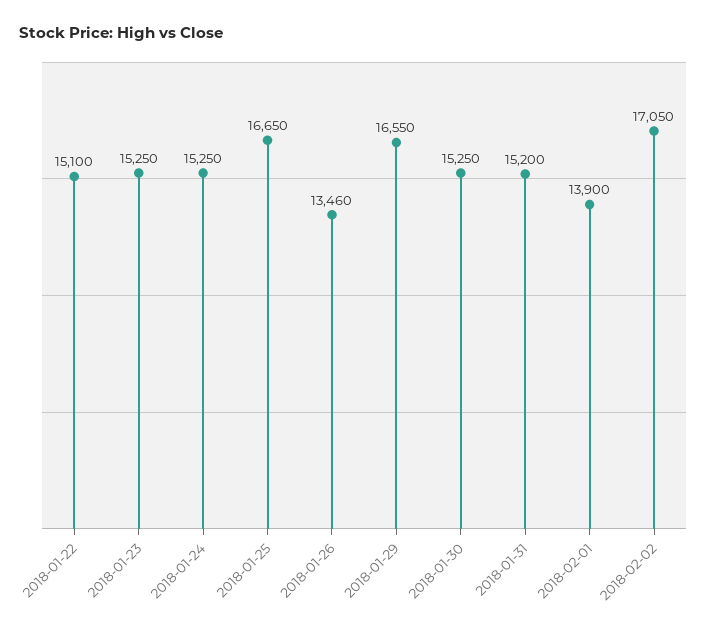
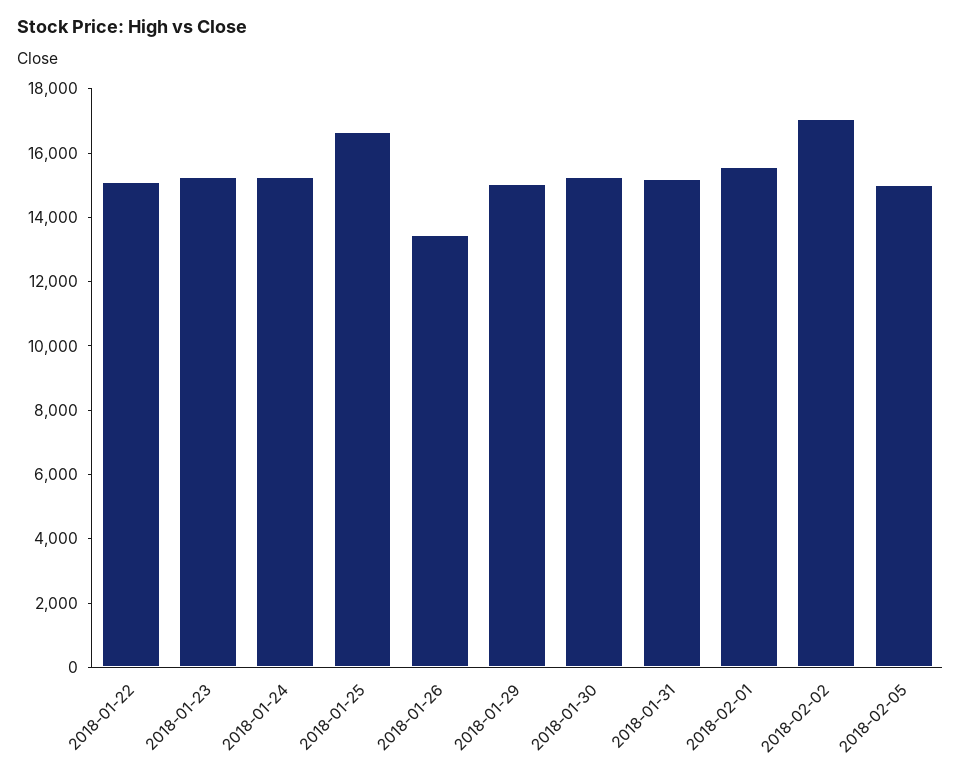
2018-01-29: 16550 -> 15000
2018-02-01: 13900 -> 15500
2018-02-05: none -> 15000

